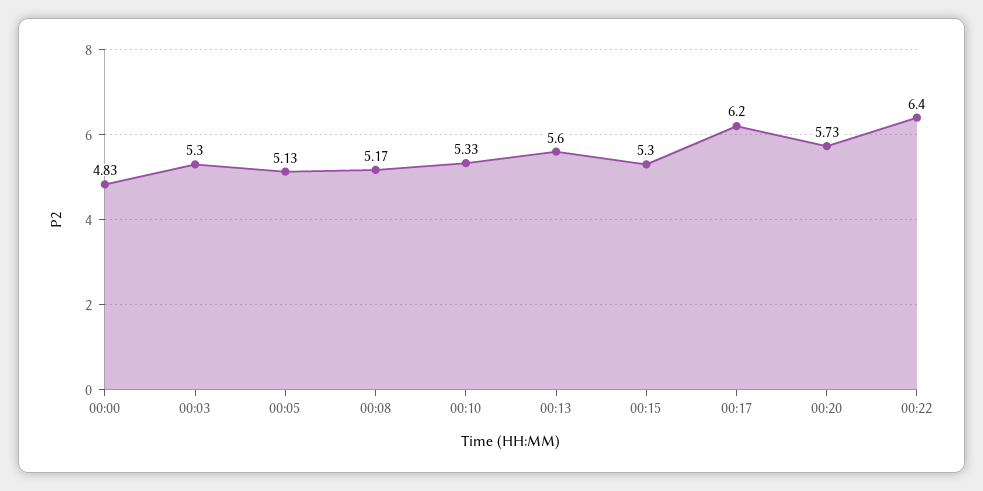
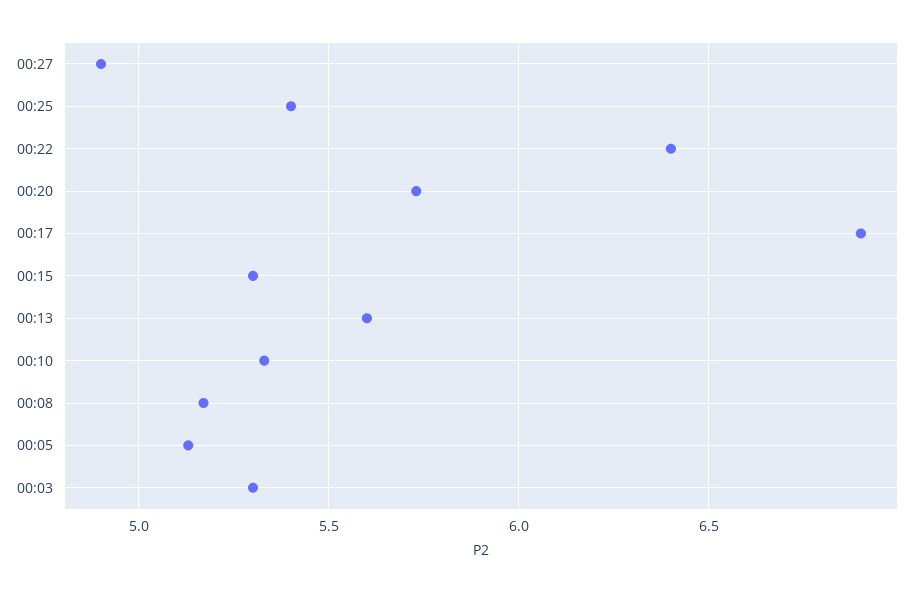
00:00: 4.83 -> none
00:17: 6.2 -> 6.9
00:27: none -> 4.9
00:25: none -> 5.4

